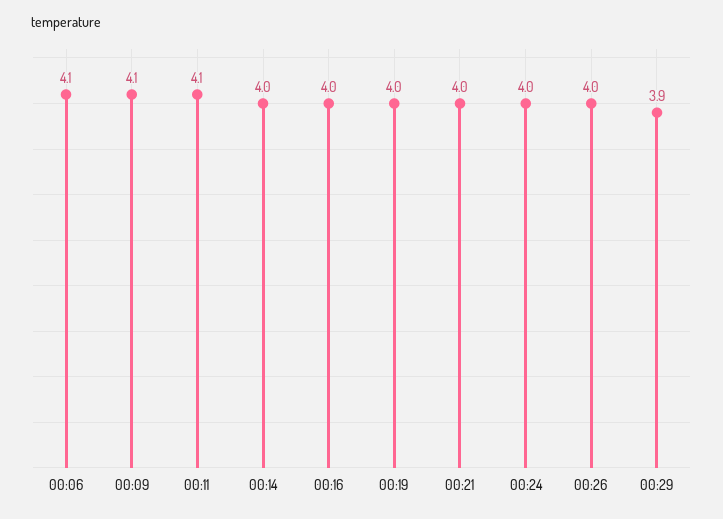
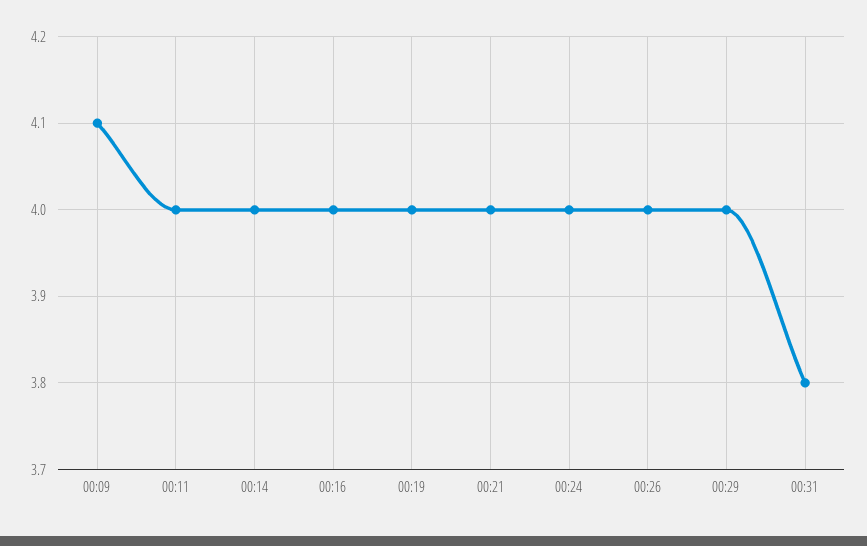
00:06: 4.1 -> none
00:11: 4.1 -> 4
00:29: 3.9 -> 4
00:31: none -> 3.8

